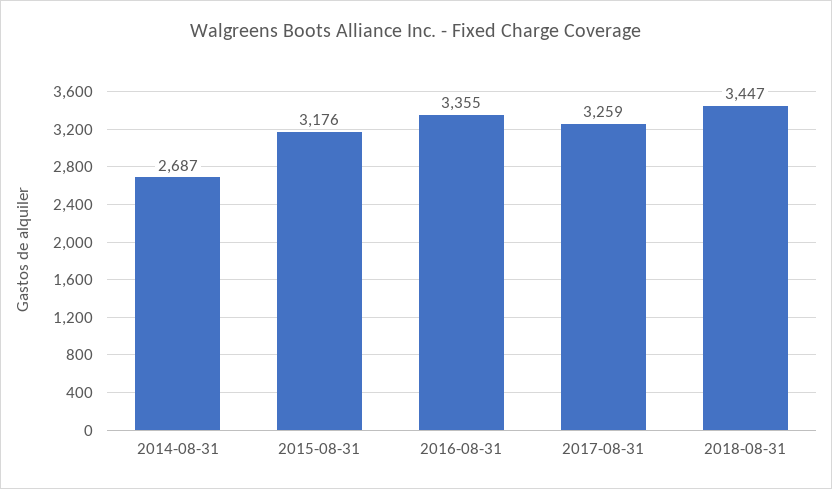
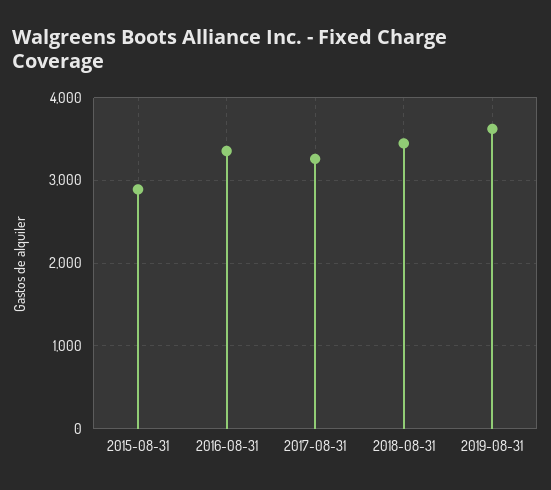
2014-08-31: 2687 -> none
2015-08-31: 3176 -> 2900
2019-08-31: none -> 3600

